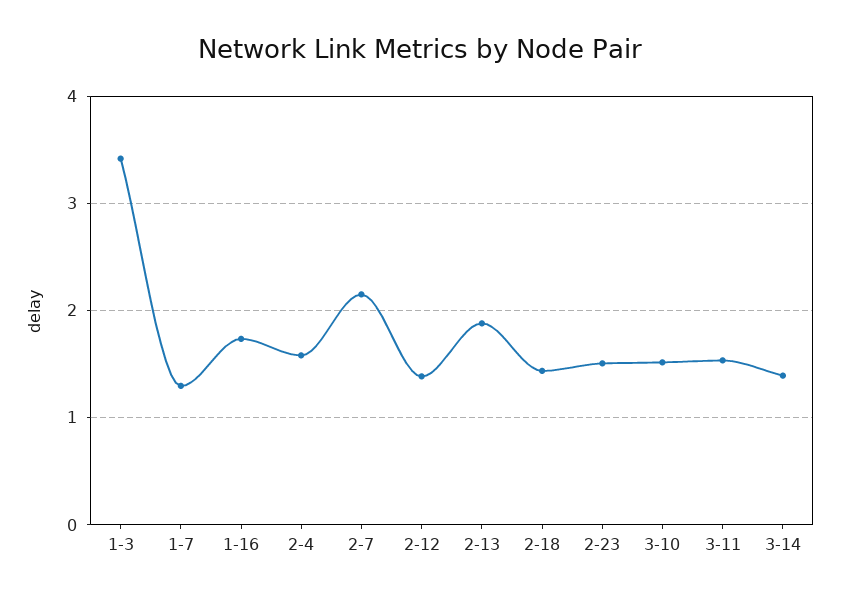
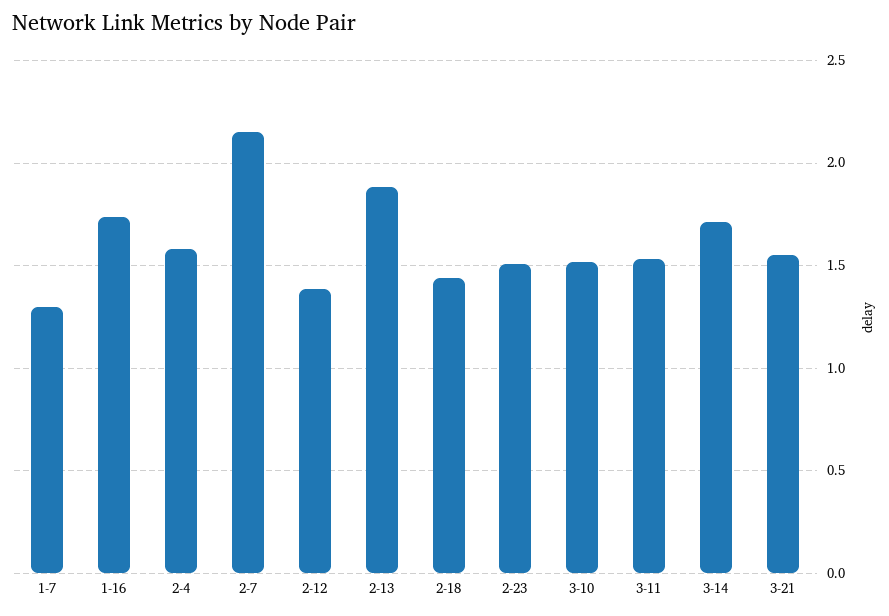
1-3: 3.4 -> none
3-14: 1.4 -> 1.7
3-21: none -> 1.55

